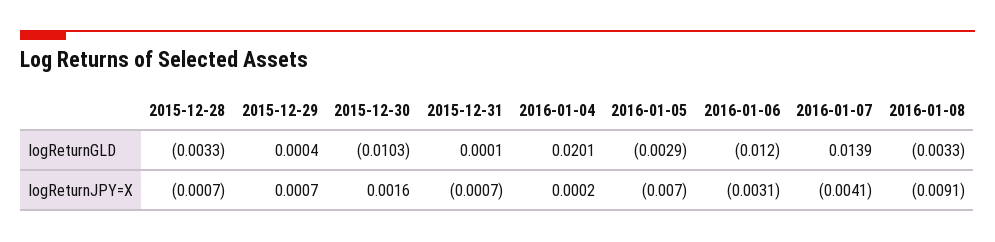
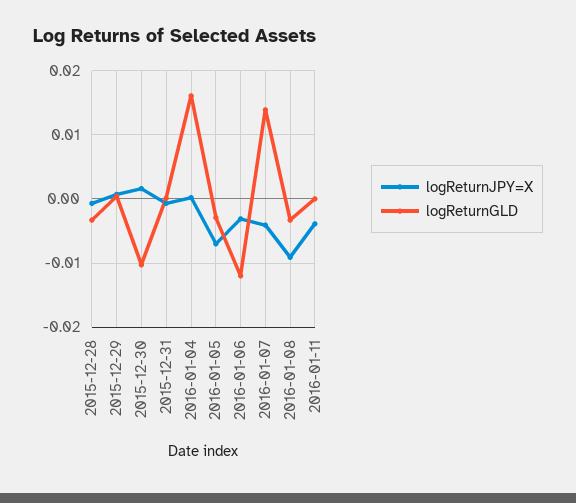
logReturnGLD, 2016-01-04: 0.0201 -> 0.016
logReturnJPY=X, 2016-01-11: none -> -0.004
logReturnGLD, 2016-01-11: none -> 0

